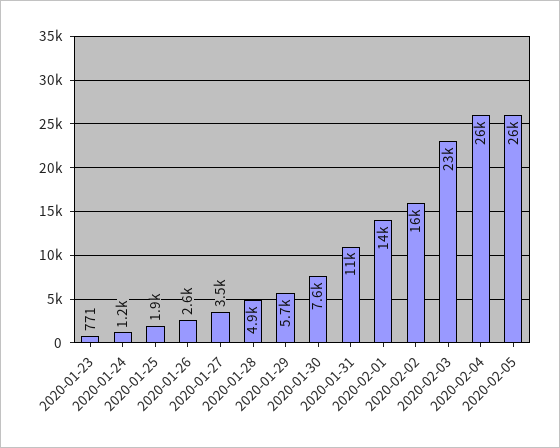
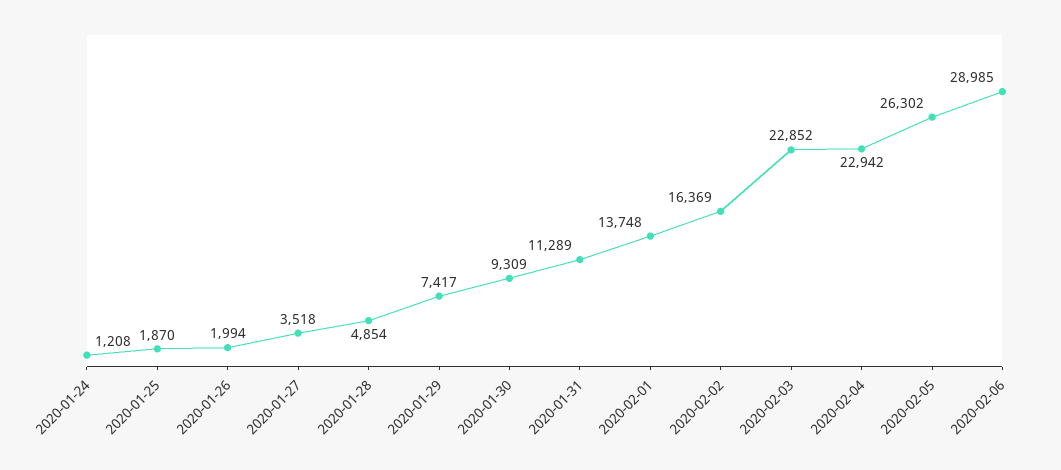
2020-01-23: 771 -> none
2020-01-26: 2600 -> 1994
2020-01-29: 5700 -> 7417
2020-01-30: 7600 -> 9309
2020-02-04: 26000 -> 22942
2020-02-06: none -> 28985

